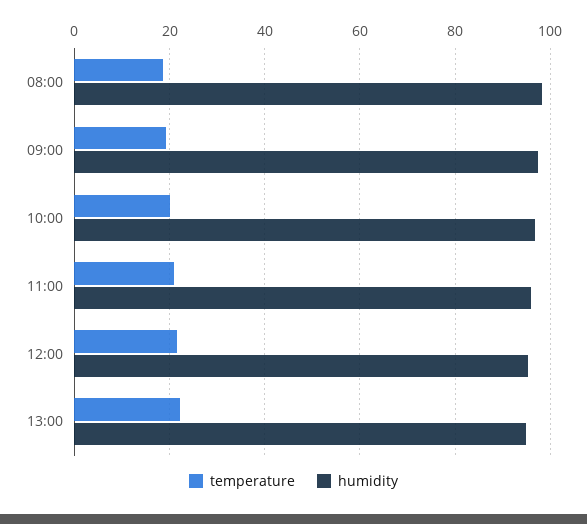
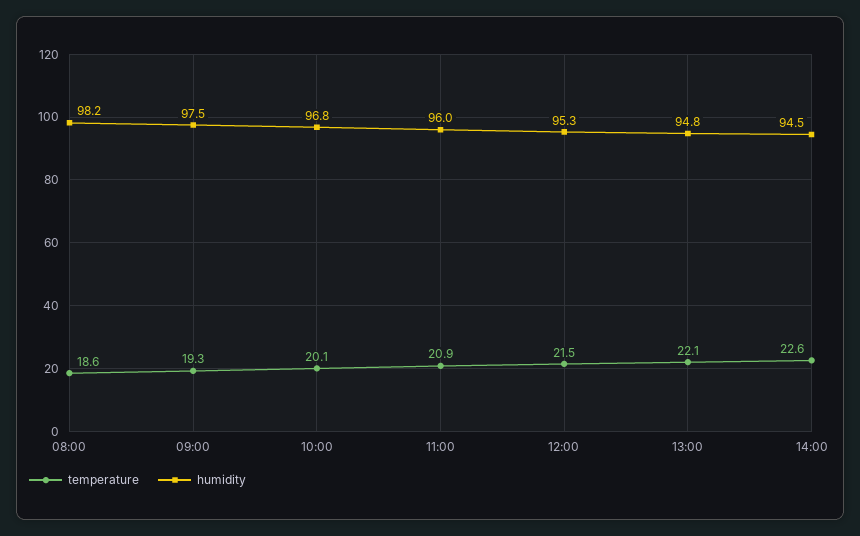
temperature, 14:00: none -> 22.6
humidity, 14:00: none -> 94.5

